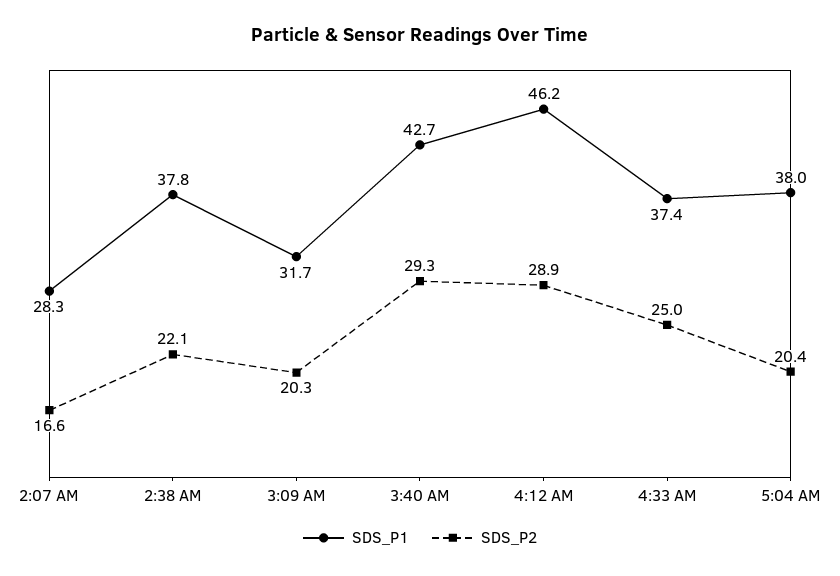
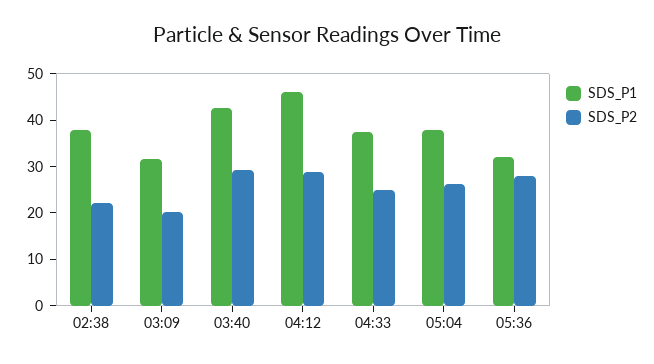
SDS_P1, 2:07 AM: 28.3 -> none
SDS_P2, 2:07 AM: 16.6 -> none
SDS_P2, 5:04 AM: 20.4 -> 26
SDS_P1, 05:36: none -> 32
SDS_P2, 05:36: none -> 28

